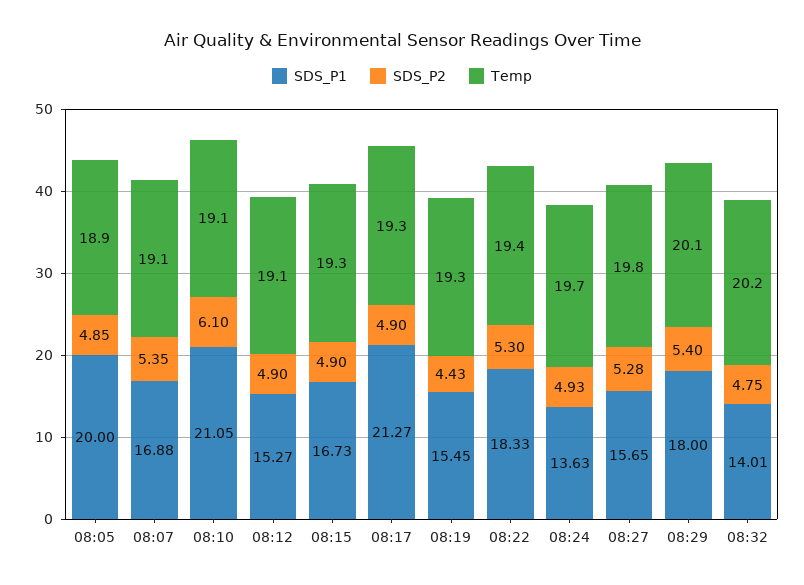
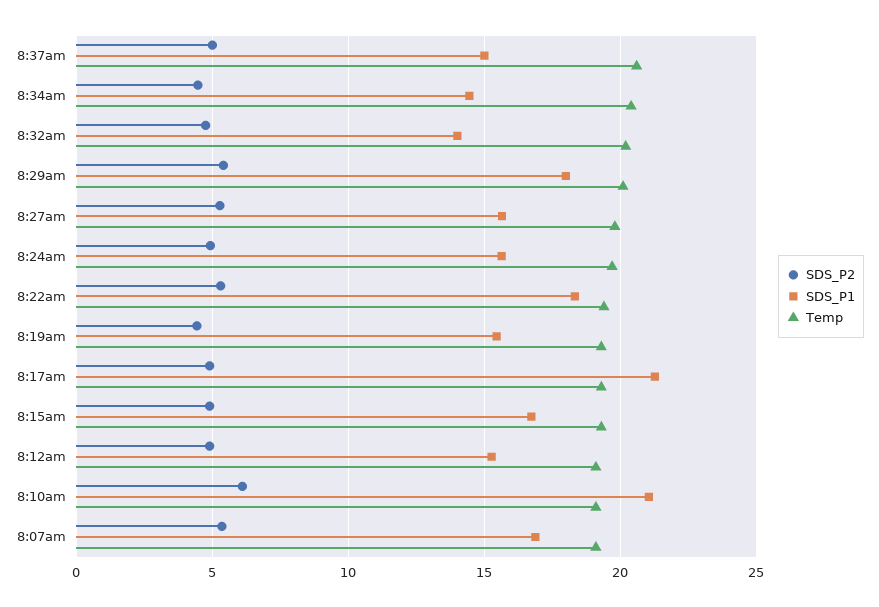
SDS_P1, 08:05: 20 -> none
SDS_P2, 08:05: 4.85 -> none
Temp, 08:05: 18.9 -> none
SDS_P1, 08:24: 13.63 -> 15.5
SDS_P2, 8:37am: none -> 5
SDS_P1, 8:37am: none -> 15
Temp, 8:37am: none -> 20.5
SDS_P2, 8:34am: none -> 4.5
SDS_P1, 8:34am: none -> 14.5
Temp, 8:34am: none -> 20.5

